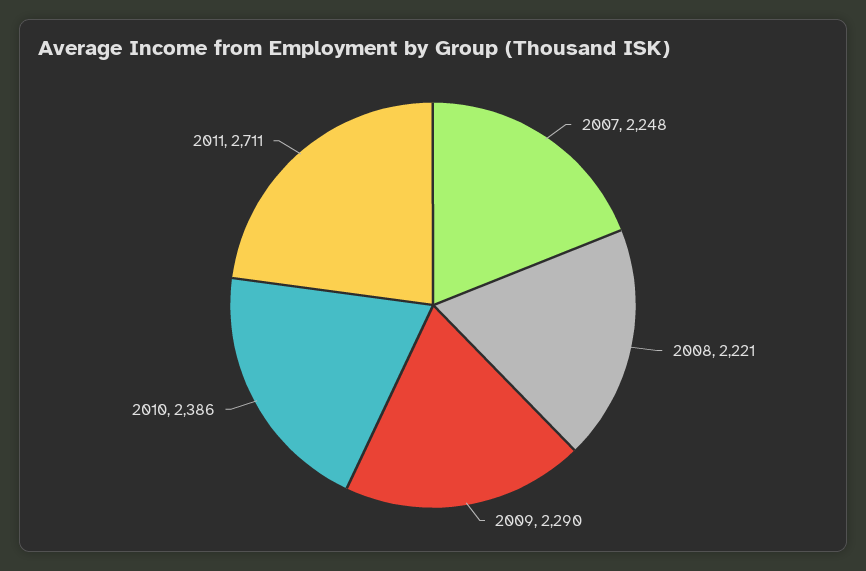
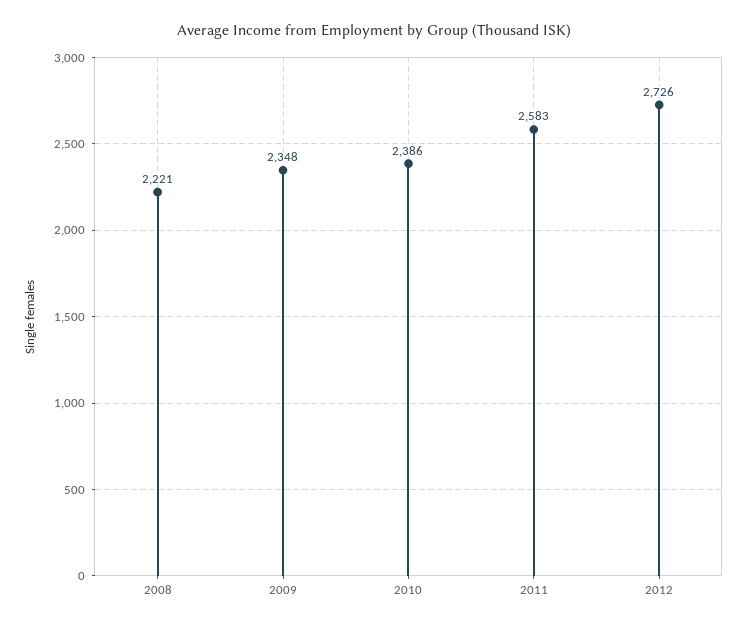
2007: 2248 -> none
2009: 2290 -> 2348
2011: 2711 -> 2583
2012: none -> 2726

